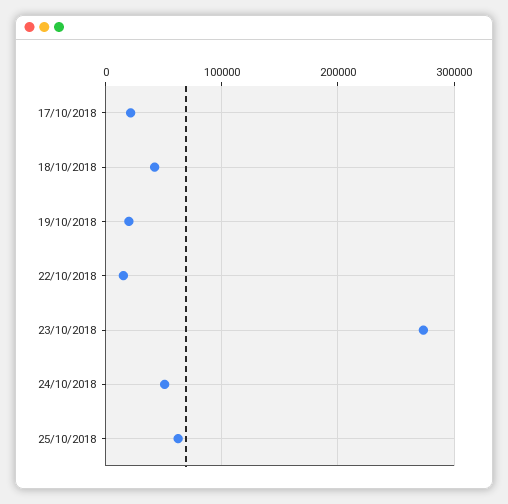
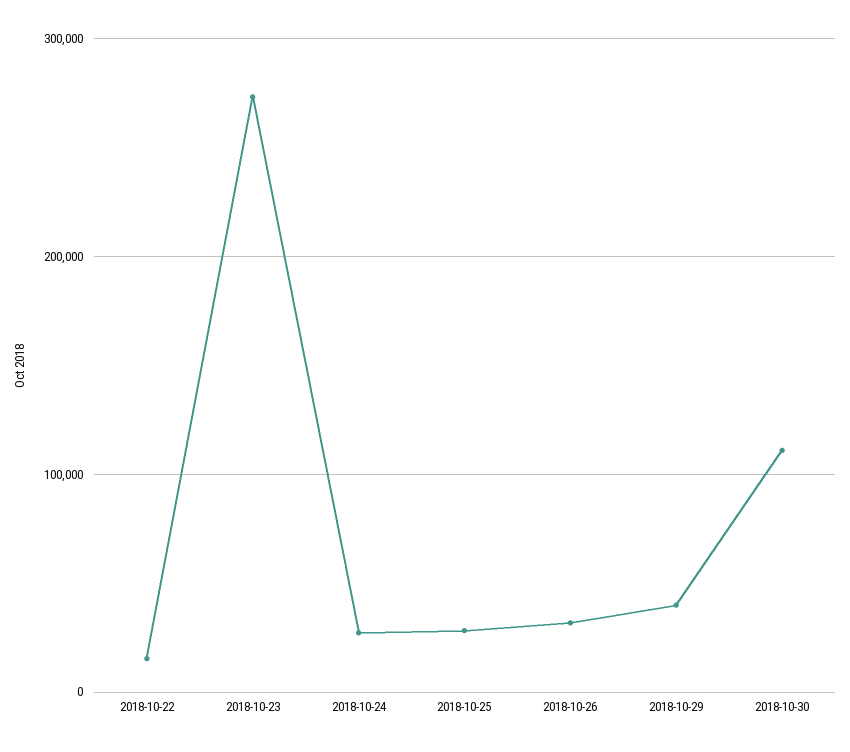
17/10/2018: 20000 -> none
18/10/2018: 40000 -> none
19/10/2018: 20000 -> none
24/10/2018: 50000 -> 30000
25/10/2018: 60000 -> 30000
2018-10-26: none -> 30000
2018-10-29: none -> 40000
2018-10-30: none -> 110000

